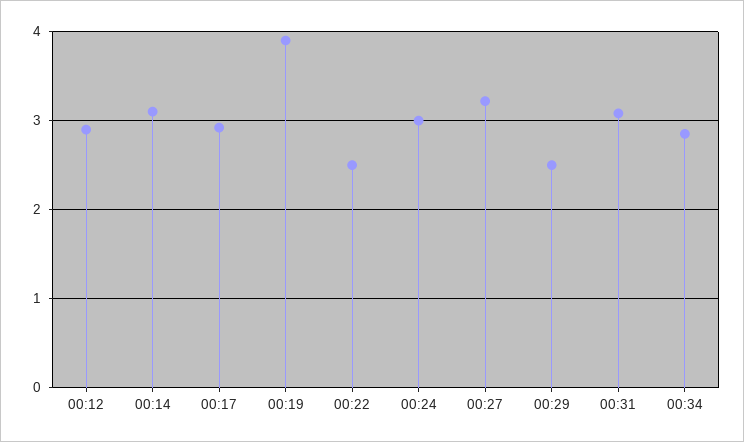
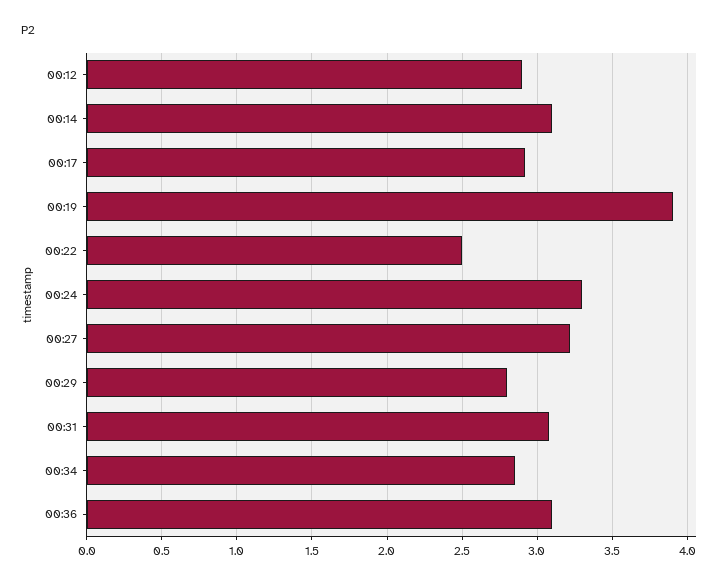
00:24: 3 -> 3.3
00:29: 2.5 -> 2.8
00:36: none -> 3.1

